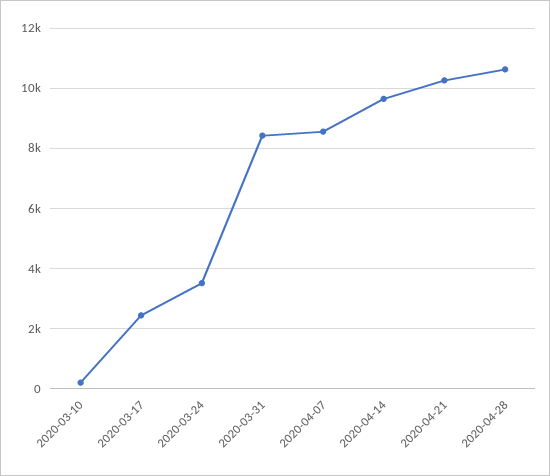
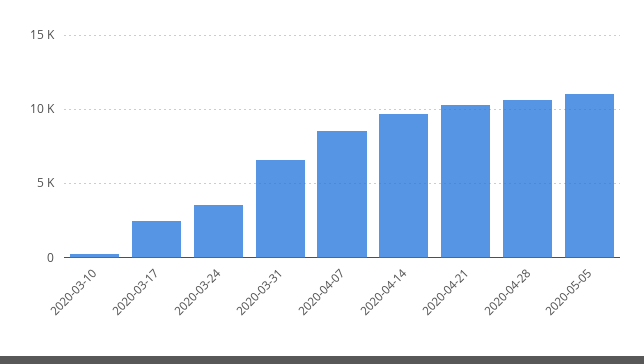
2020-03-31: 8400 -> 6500
2020-05-05: none -> 11000

